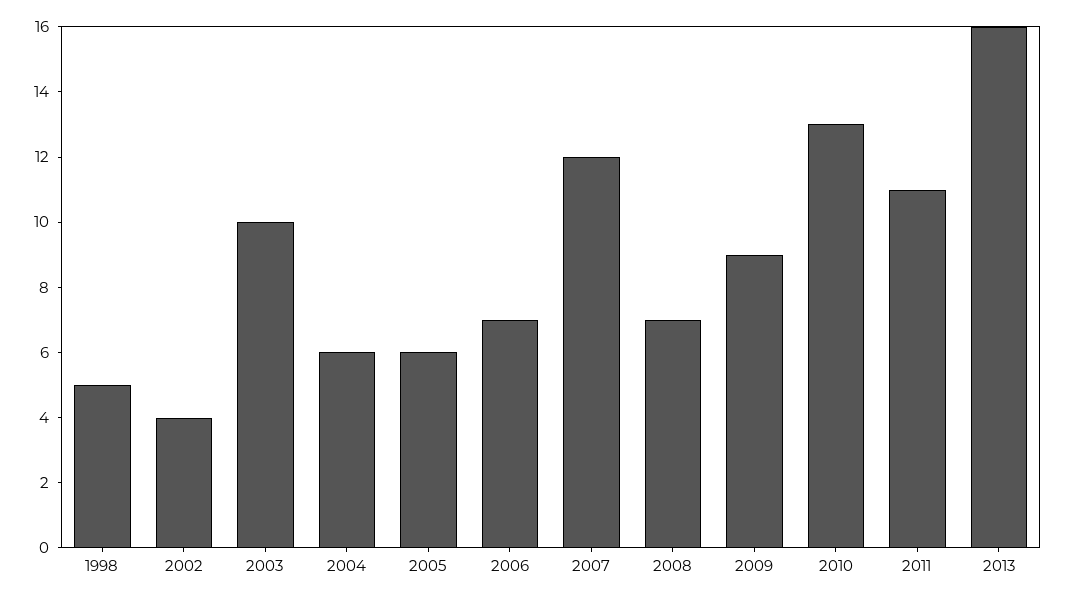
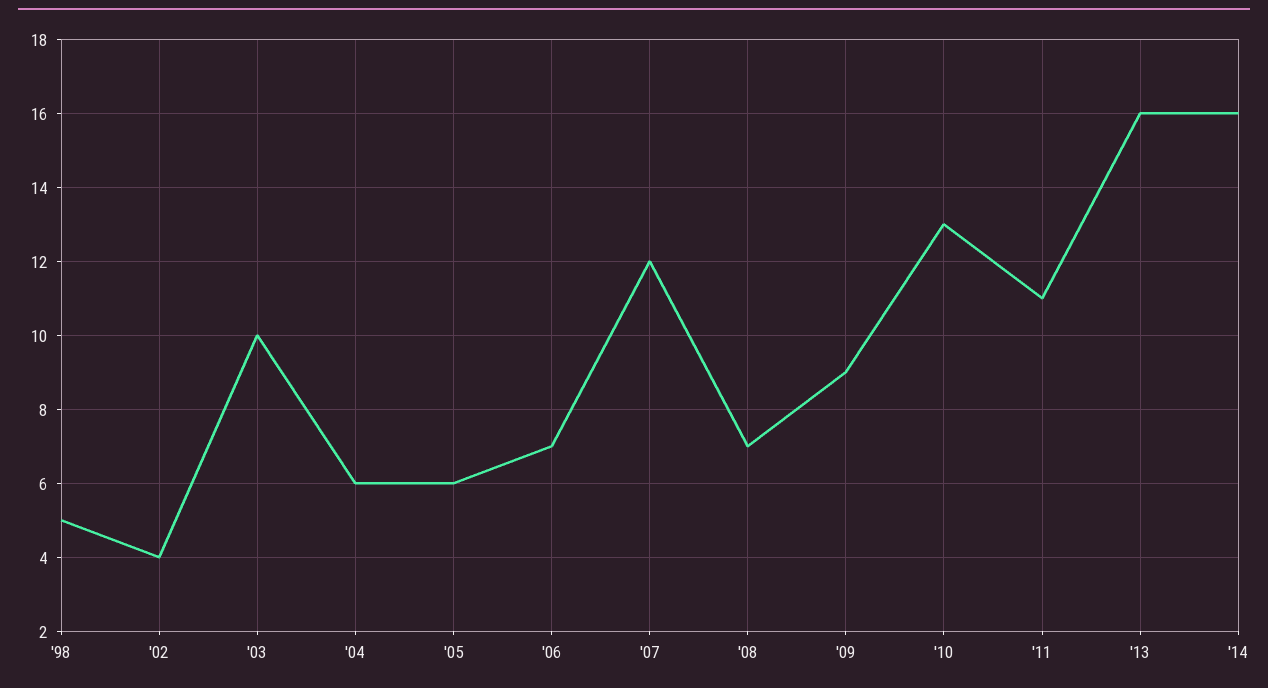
'14: none -> 16

